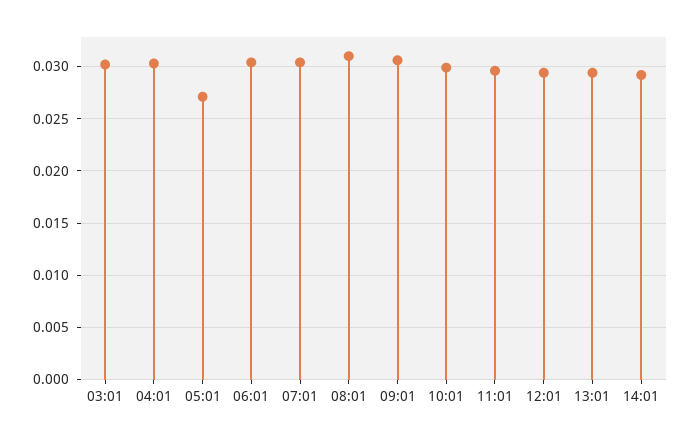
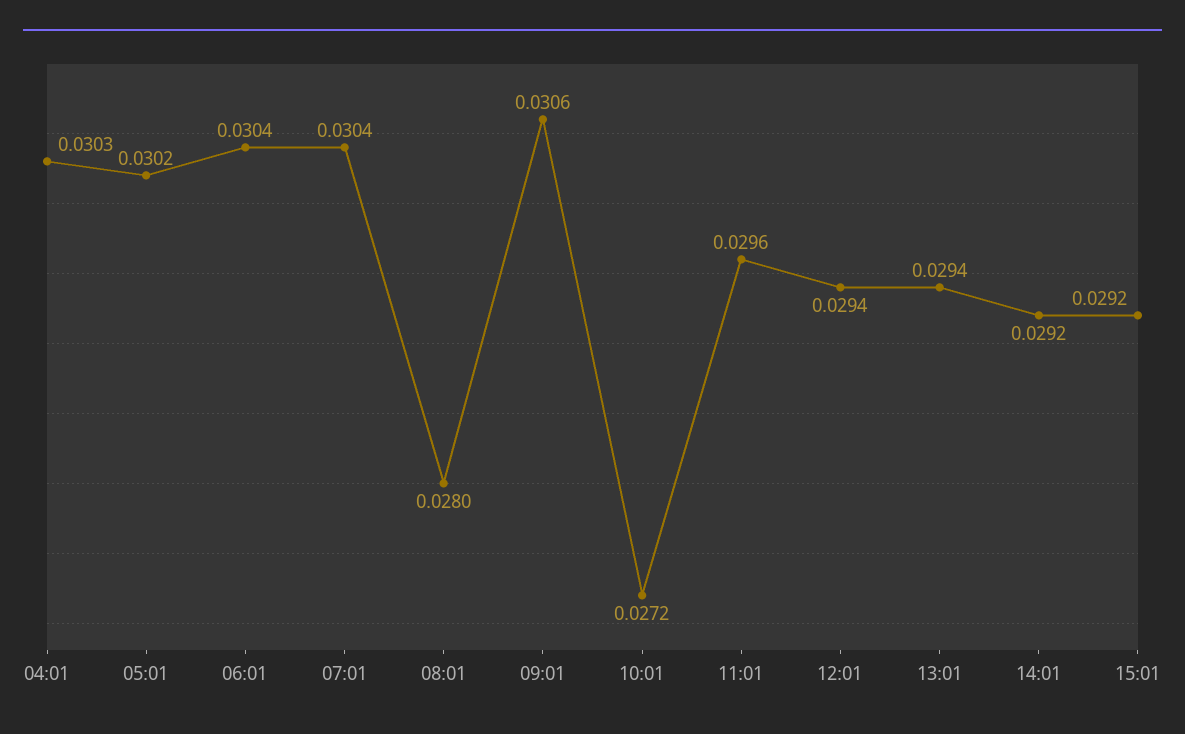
03:01: 0.03 -> none
05:01: 0.027 -> 0.0302
08:01: 0.031 -> 0.028
10:01: 0.03 -> 0.0272
15:01: none -> 0.0292

